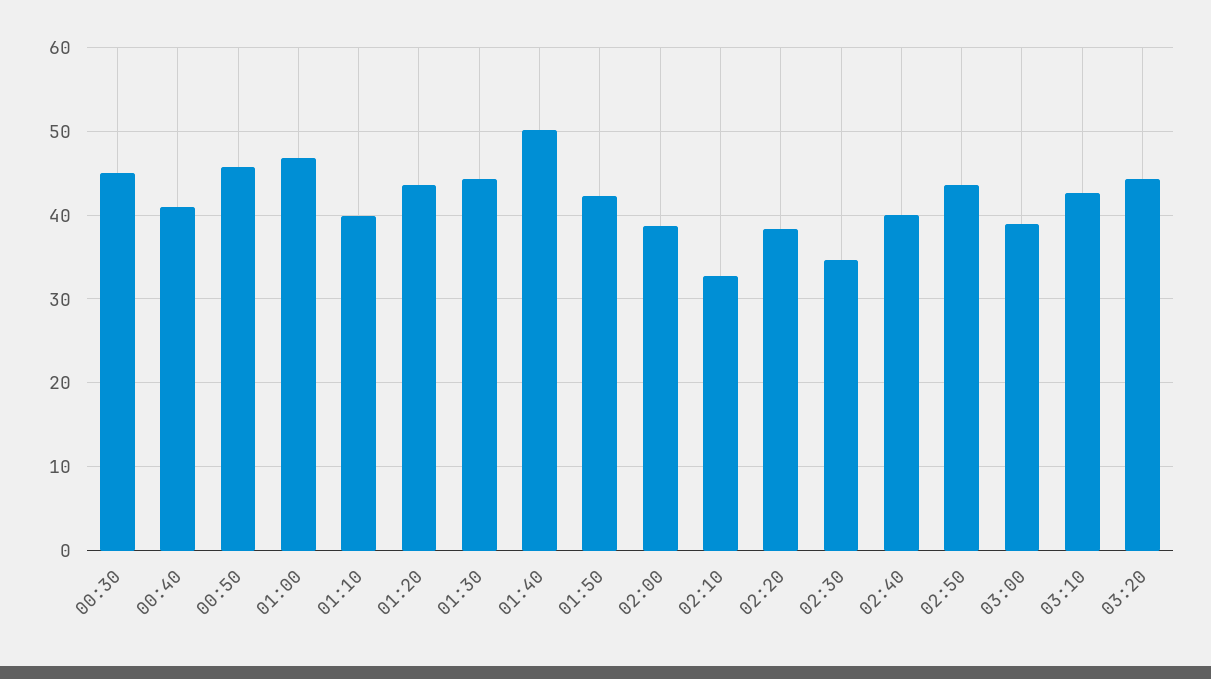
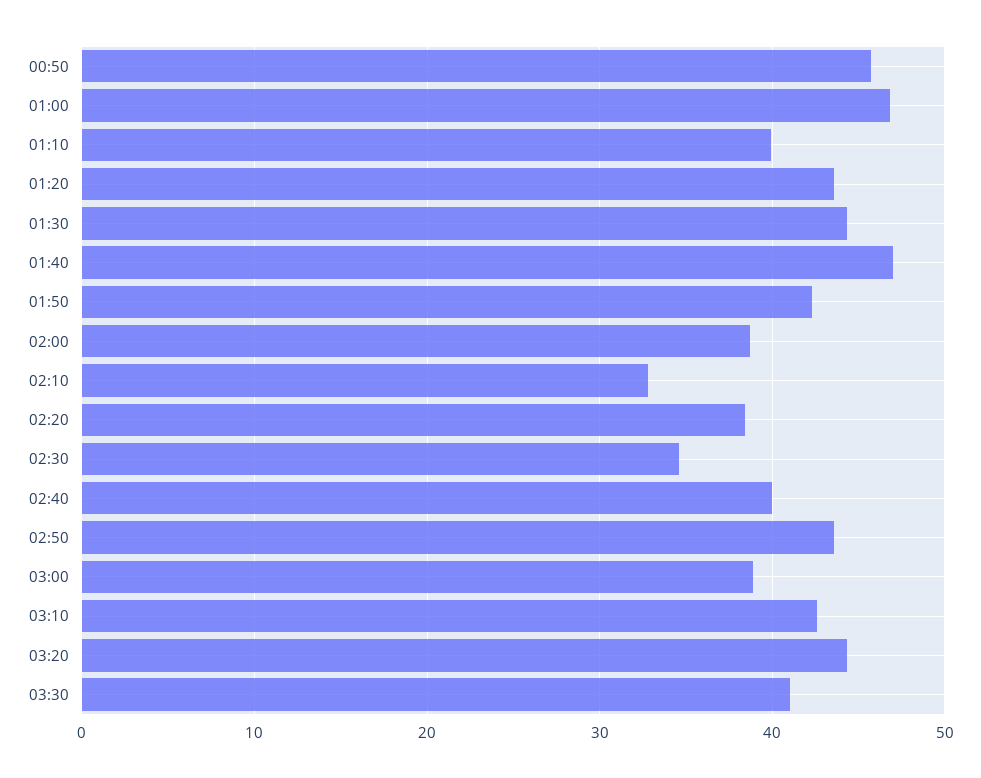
00:30: 45 -> none
00:40: 41 -> none
01:40: 50 -> 47
03:30: none -> 41

